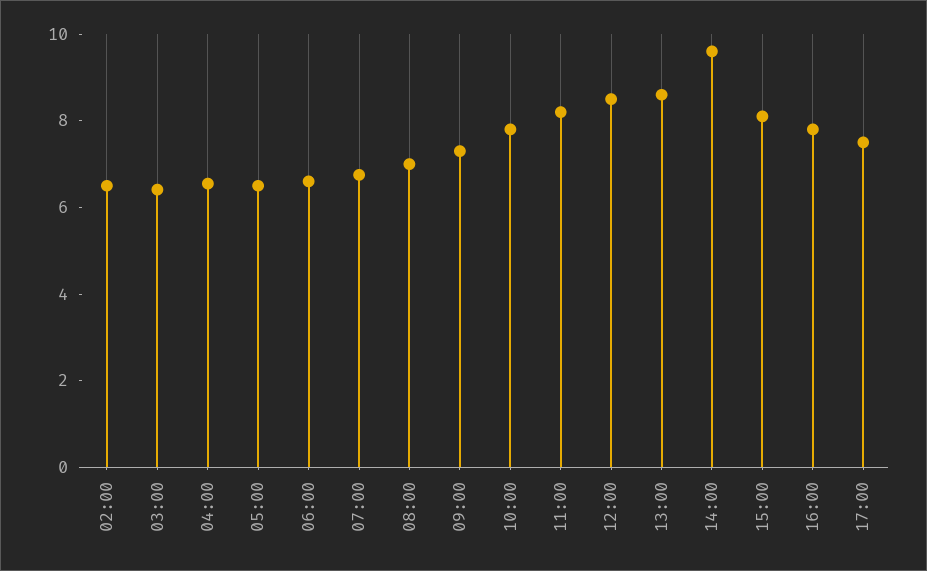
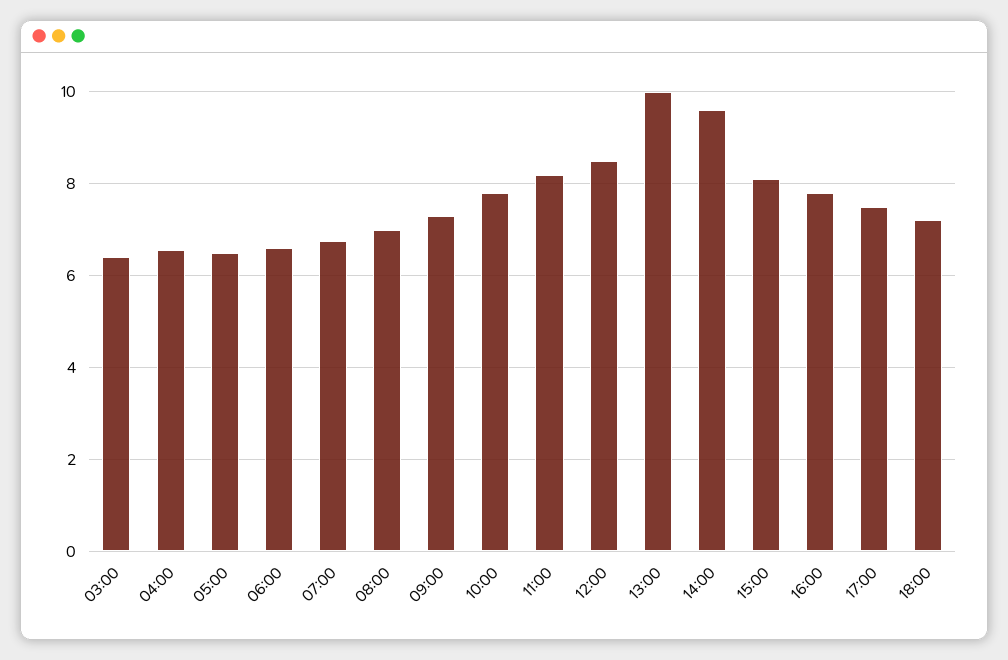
02:00: 6.5 -> none
13:00: 8.5 -> 10
18:00: none -> 7.2

